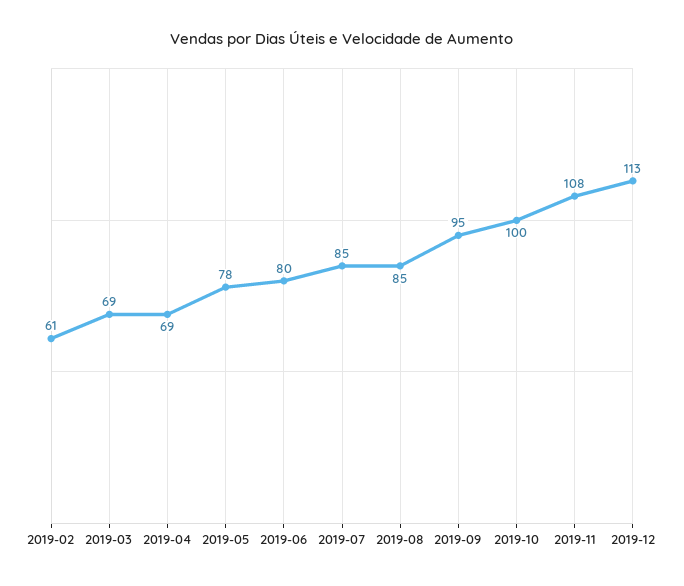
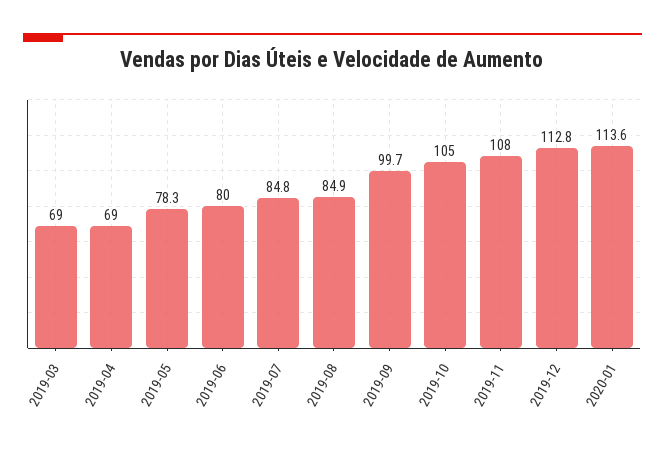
2019-02: 61 -> none
2019-09: 95 -> 99.7
2019-10: 100 -> 105
2020-01: none -> 113.6

